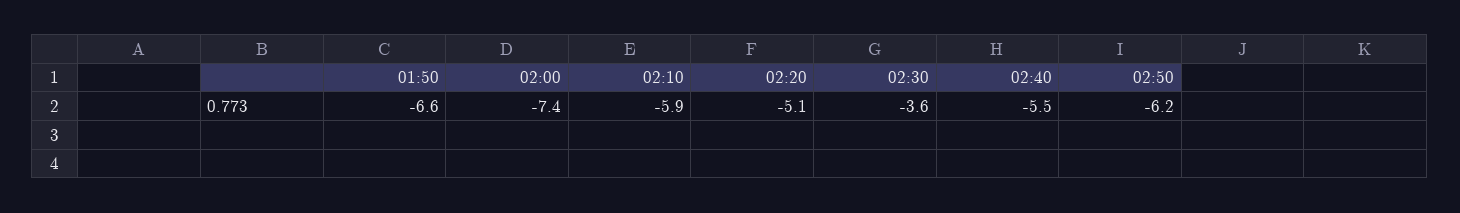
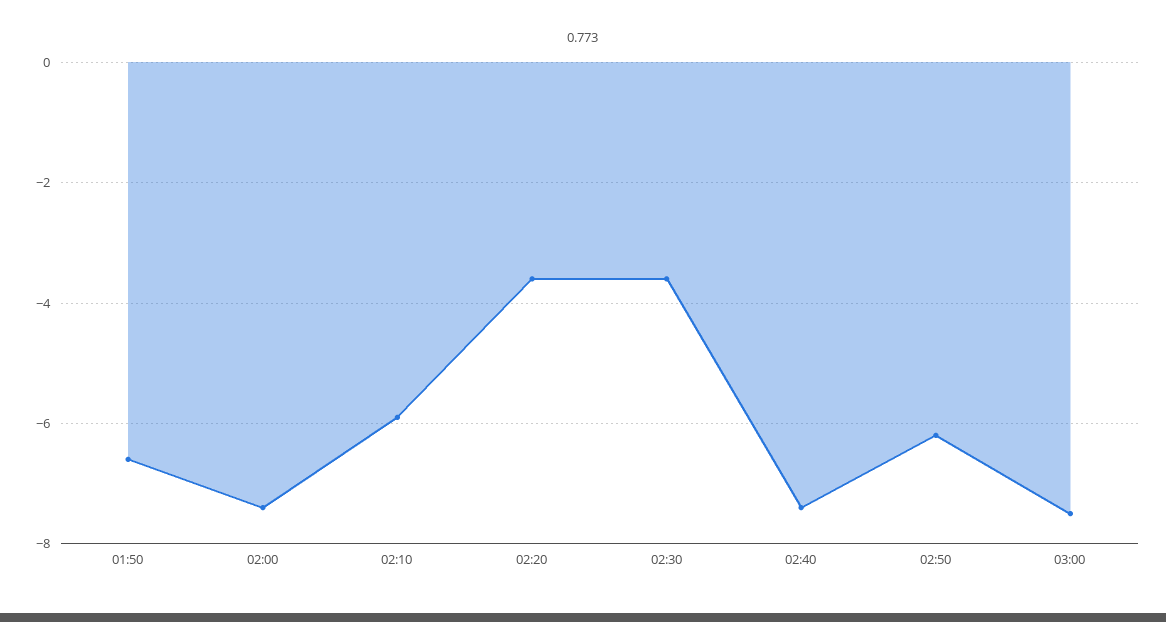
02:20: -5.1 -> -3.5
02:40: -5.5 -> -7.5
03:00: none -> -7.5

